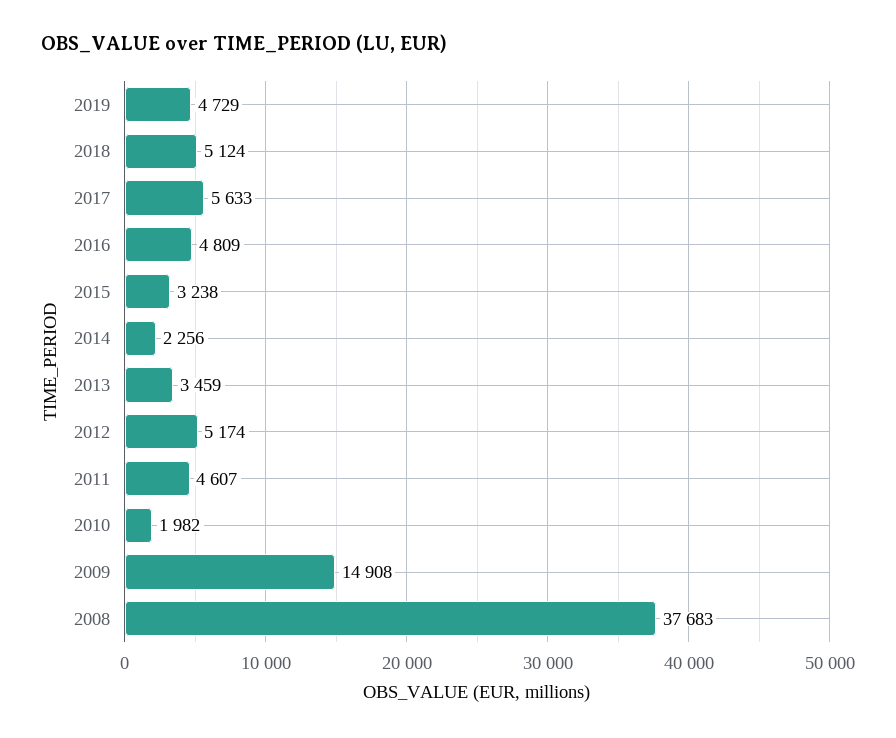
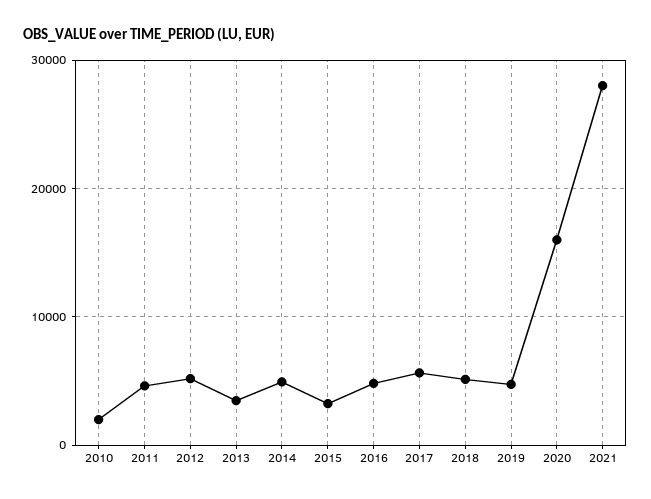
2014: 2256 -> 5000
2009: 14908 -> none
2008: 37683 -> none
2020: none -> 16000
2021: none -> 28000

